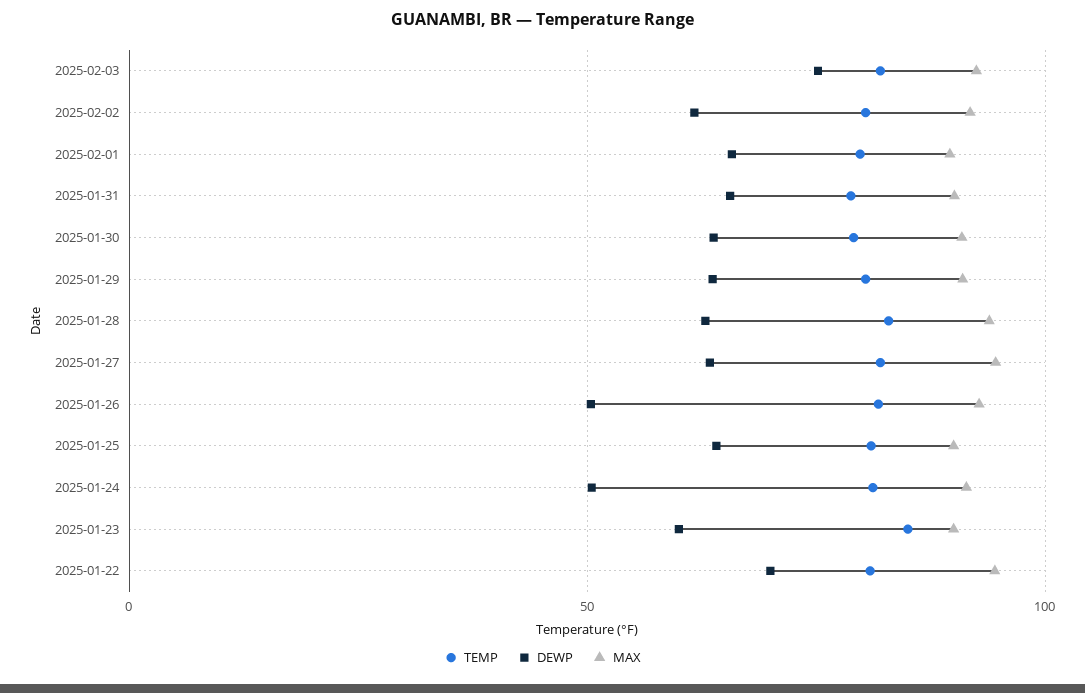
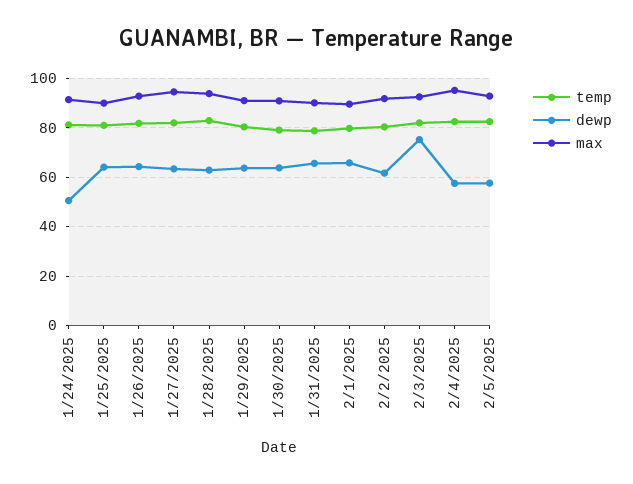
DEWP, 2025-01-26: 50 -> 65
TEMP, 2025-01-23: 85 -> none
DEWP, 2025-01-23: 60 -> none
MAX, 2025-01-23: 90 -> none
TEMP, 2025-01-22: 80 -> none
DEWP, 2025-01-22: 70 -> none
MAX, 2025-01-22: 95 -> none
TEMP, 2/4/2025: none -> 82.5
DEWP, 2/4/2025: none -> 57.5
MAX, 2/4/2025: none -> 95
TEMP, 2/5/2025: none -> 82.5
DEWP, 2/5/2025: none -> 57.5
MAX, 2/5/2025: none -> 92.5

